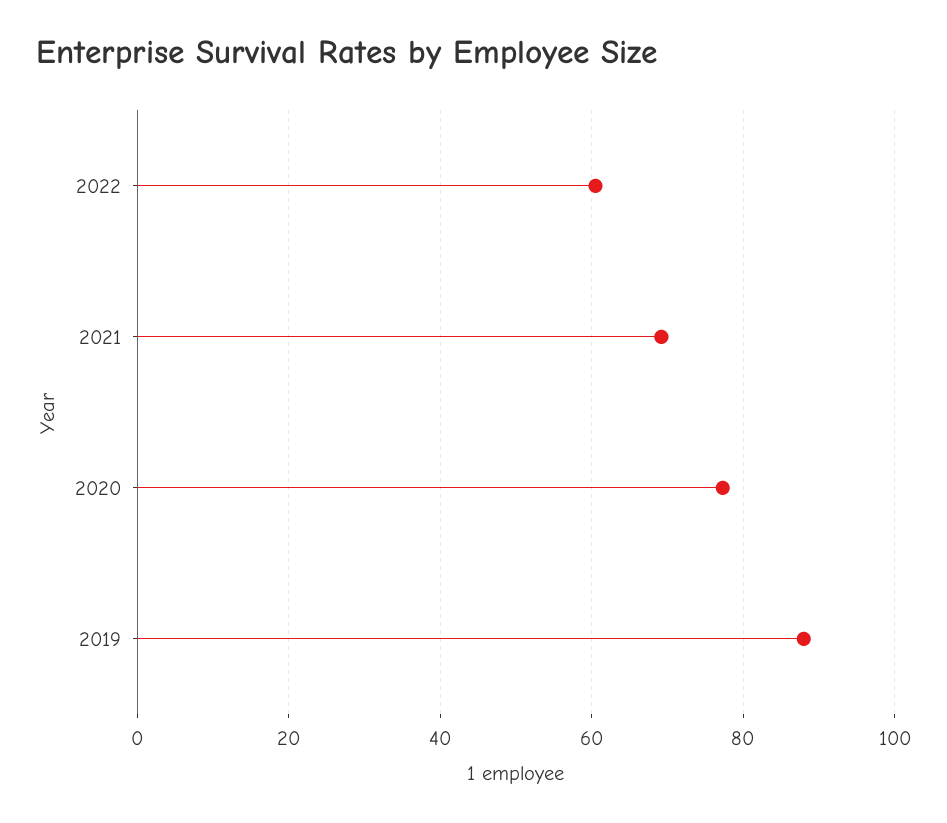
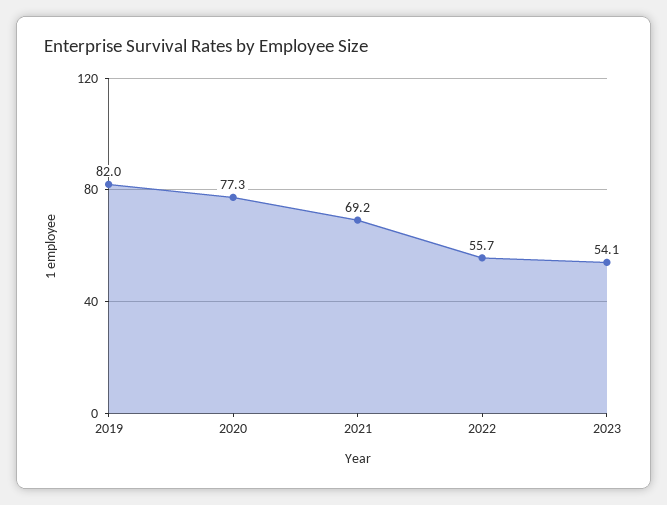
2022: 60 -> 55.7
2019: 88 -> 82
2023: none -> 54.1

